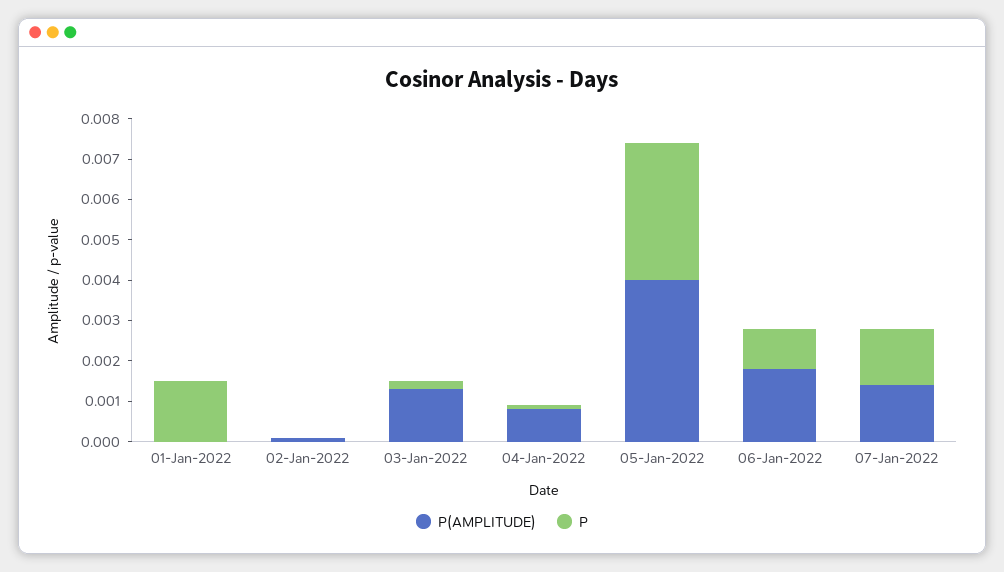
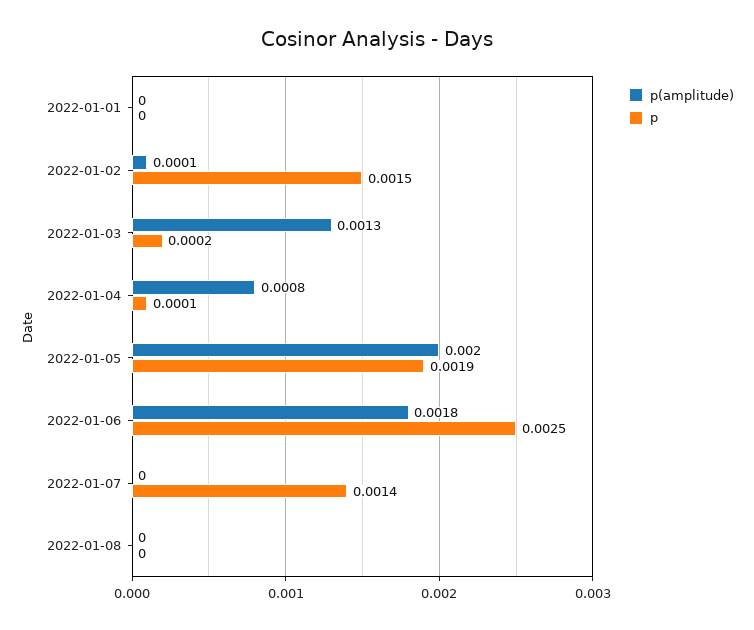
P, 01-Jan-2022: 0.0015 -> 0
P, 02-Jan-2022: 0 -> 0.0015
P(AMPLITUDE), 05-Jan-2022: 0.004 -> 0.002
P, 05-Jan-2022: 0.0035 -> 0.0019
P, 06-Jan-2022: 0.001 -> 0.0025
P(AMPLITUDE), 07-Jan-2022: 0.0015 -> 0
P(AMPLITUDE), 2022-01-08: none -> 0
P, 2022-01-08: none -> 0

